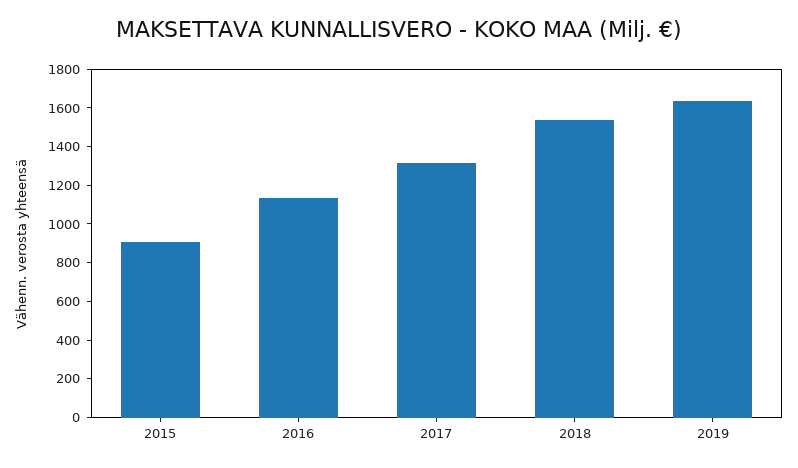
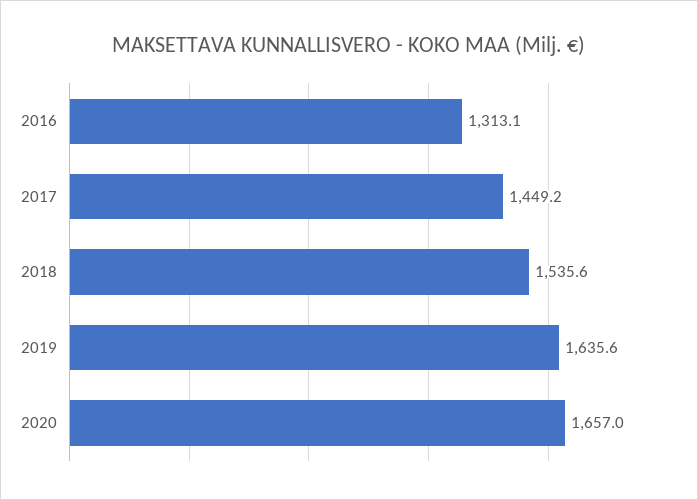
2015: 900 -> none
2016: 1150 -> 1313.1
2017: 1300 -> 1449.2
2020: none -> 1657

